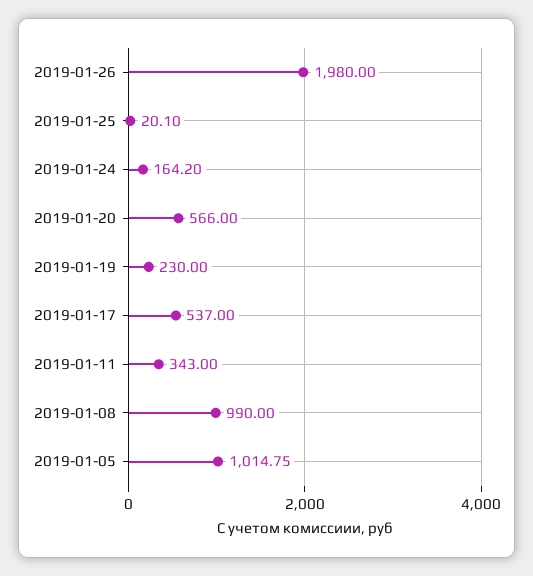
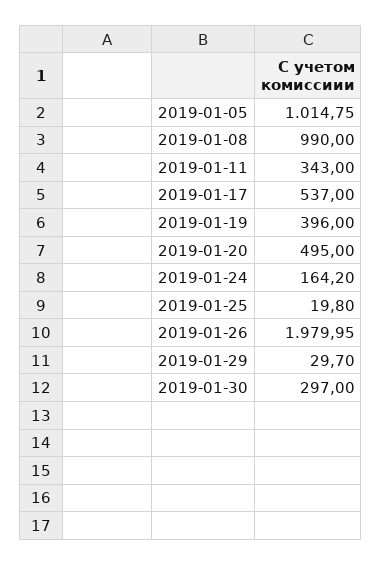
2019-01-26: 1980 -> 1979.95
2019-01-25: 20.1 -> 19.8
2019-01-20: 566 -> 495
2019-01-19: 230 -> 396
2019-01-29: none -> 29.7
2019-01-30: none -> 297

